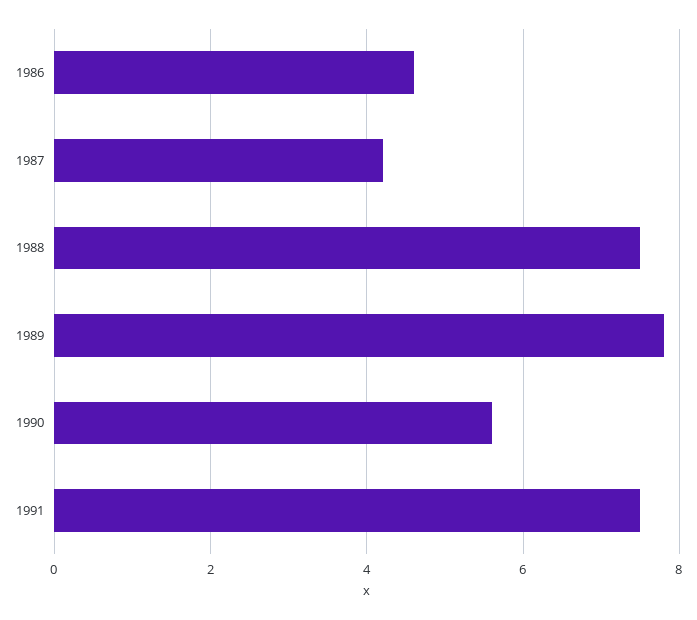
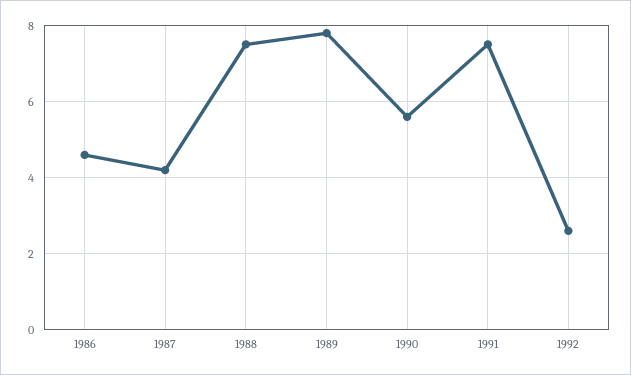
1992: none -> 2.5

